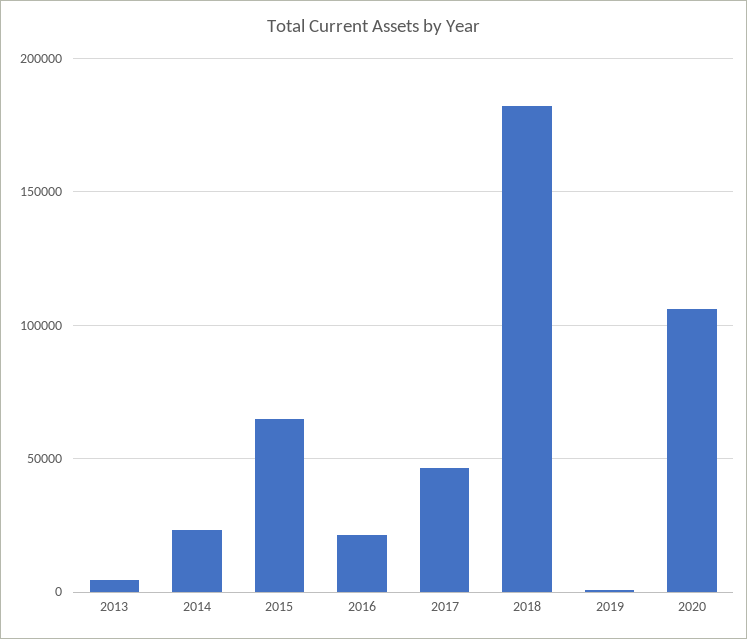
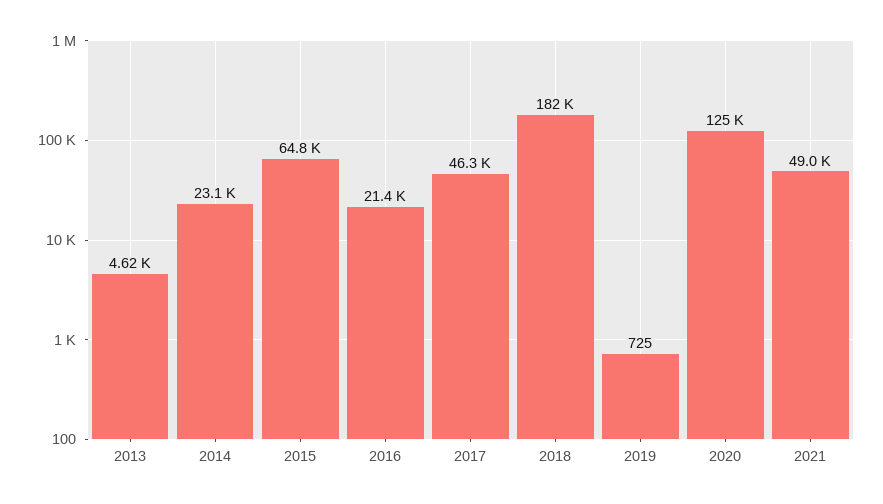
2020: 105000 -> 125000
2021: none -> 49000

